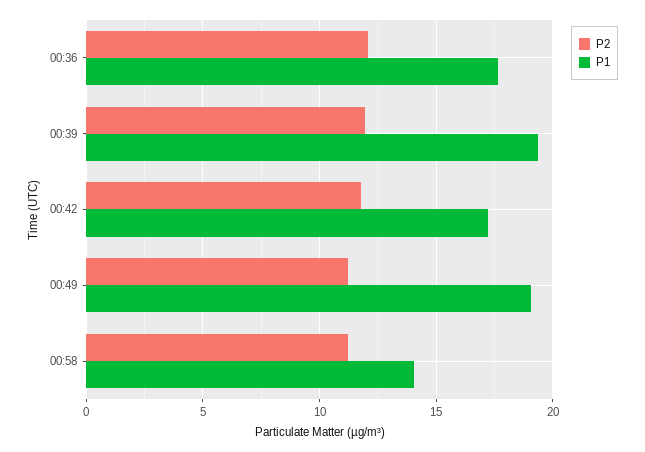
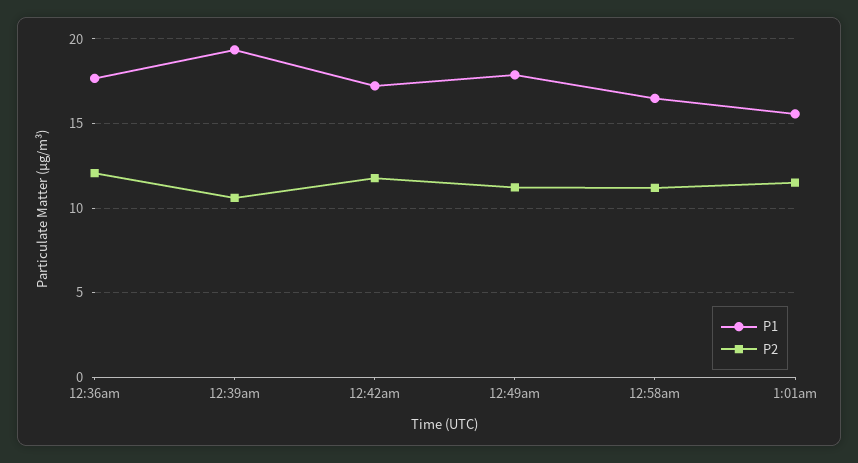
P2, 00:39: 12 -> 10.5
P1, 00:49: 19 -> 18
P1, 00:58: 14 -> 16.5
P1, 1:01am: none -> 15.5
P2, 1:01am: none -> 11.5

